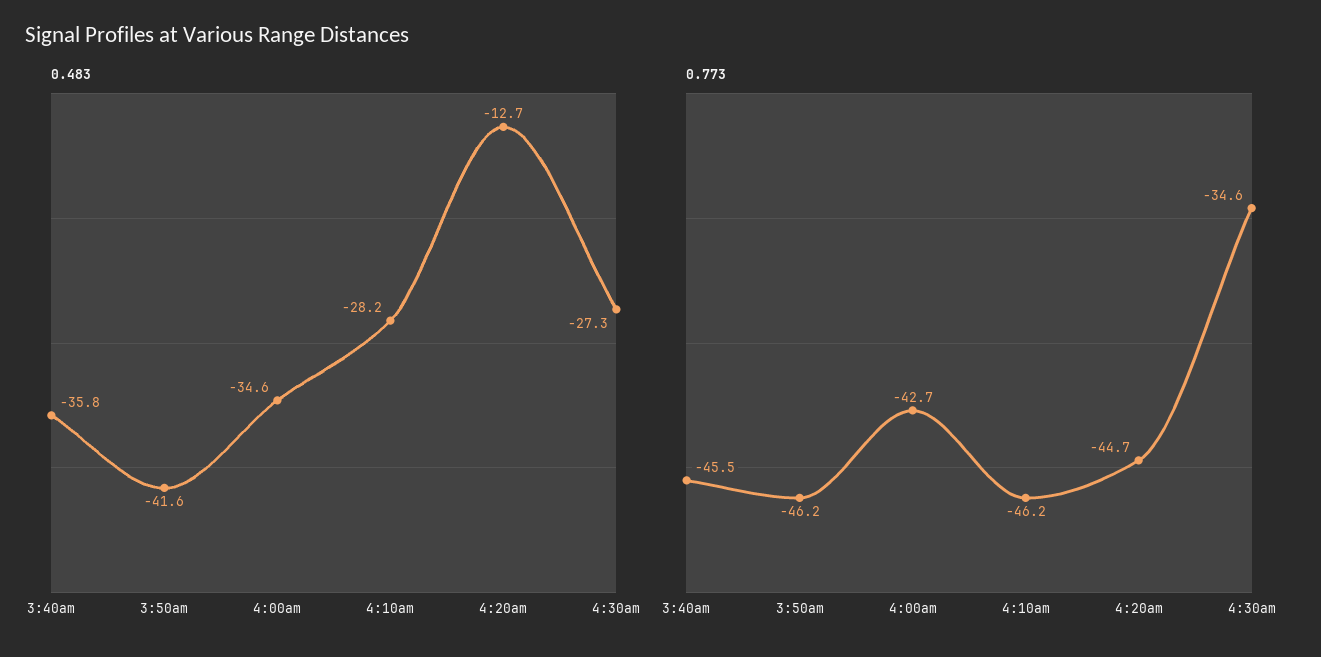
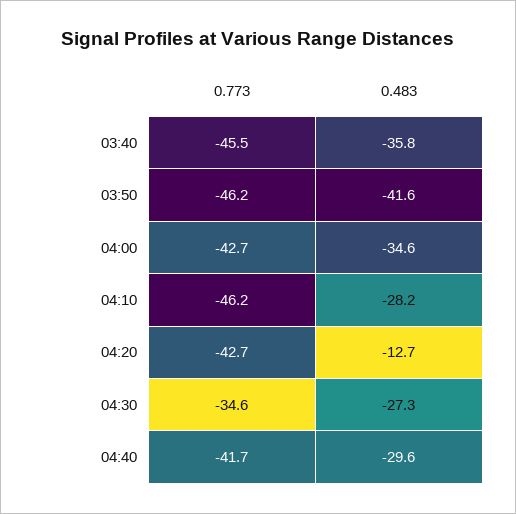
0.773, 4:20am: -44.7 -> -42.7
0.773, 04:40: none -> -41.7
0.483, 04:40: none -> -29.6

